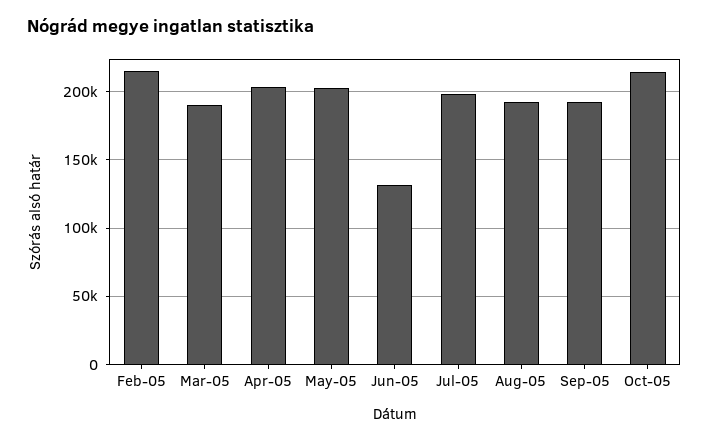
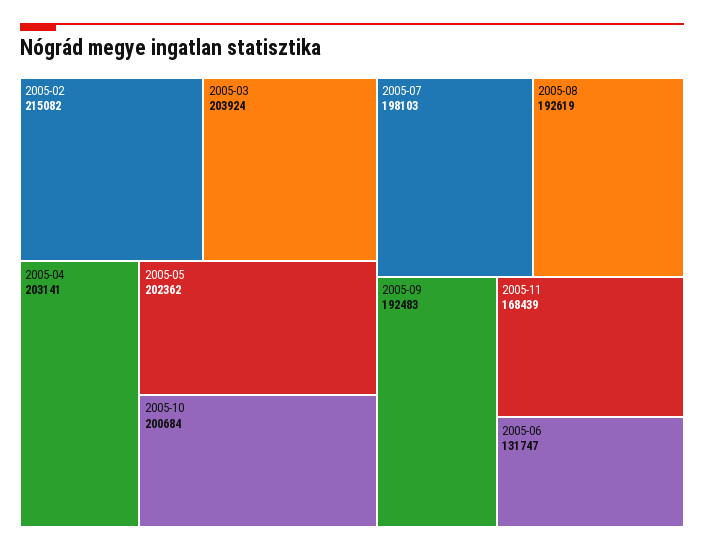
Mar-05: 190000 -> 203924
Oct-05: 215000 -> 200684
2005-11: none -> 168439

